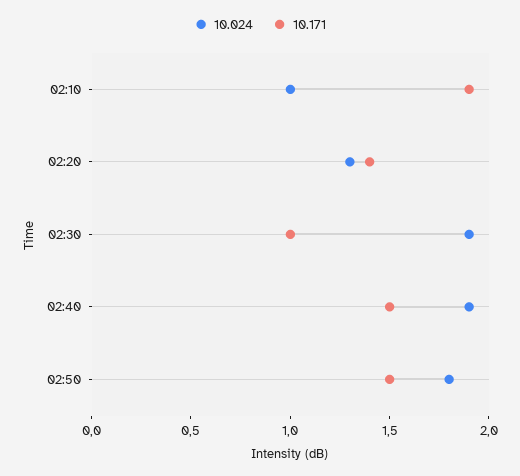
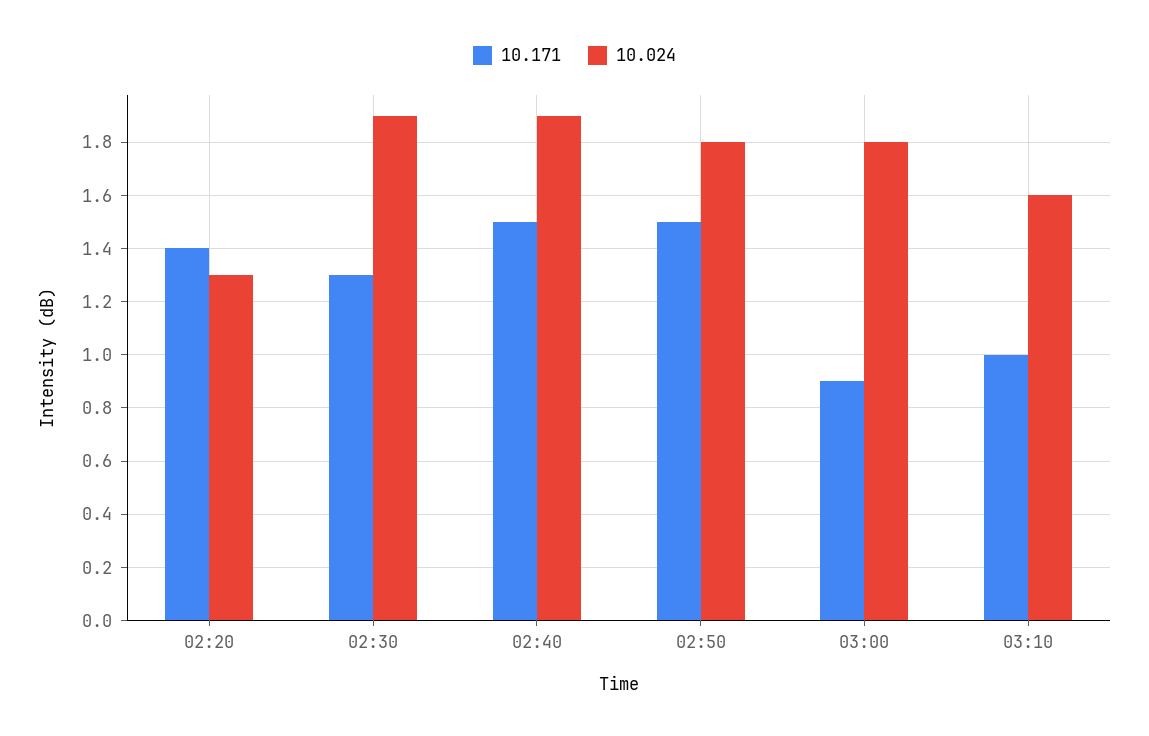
10.024, 02:10: 1 -> none
10.171, 02:10: 1.9 -> none
10.171, 02:30: 1 -> 1.3
10.171, 03:00: none -> 0.9
10.024, 03:00: none -> 1.8
10.171, 03:10: none -> 1
10.024, 03:10: none -> 1.6

